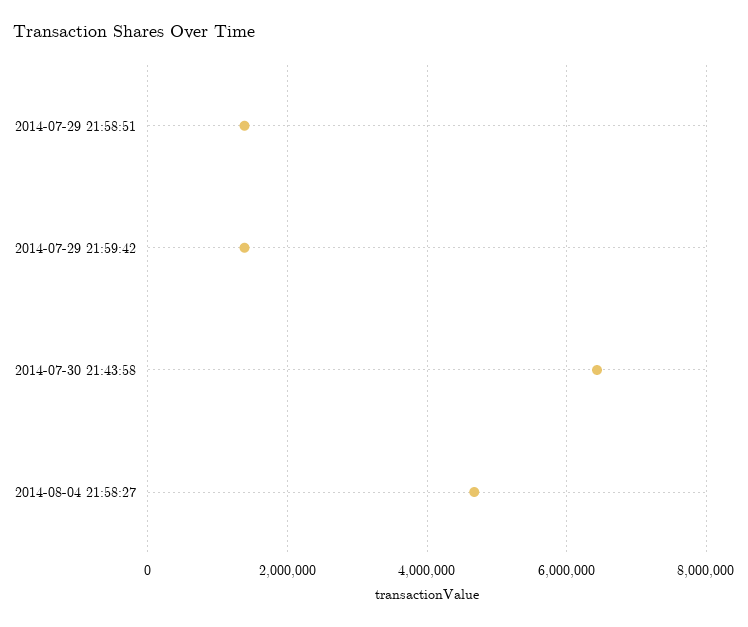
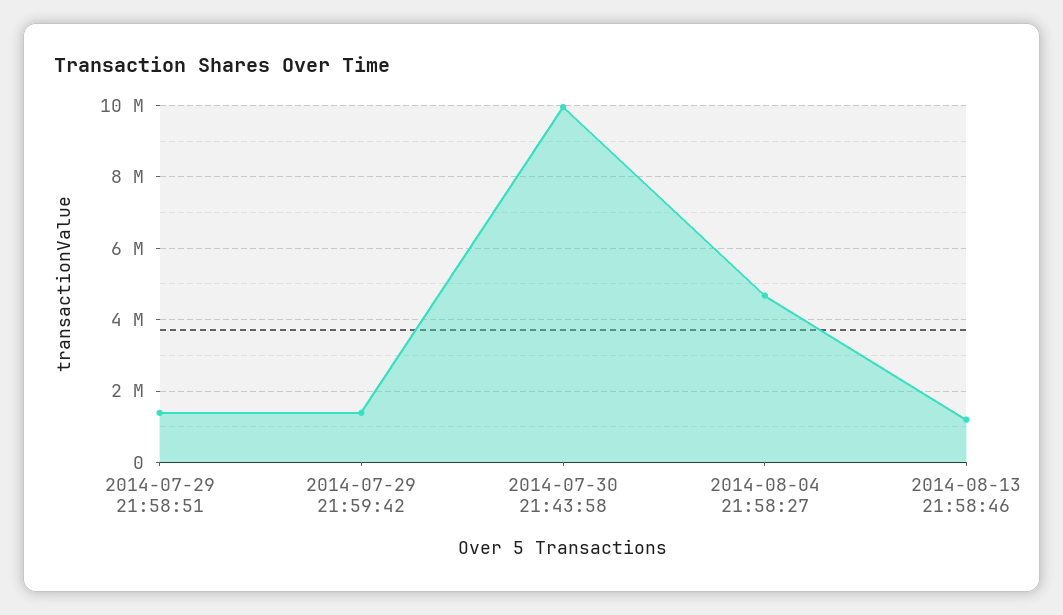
2014-07-30 21:43:58: 6400000 -> 10000000
2014-08-13 21:58:46: none -> 1200000

